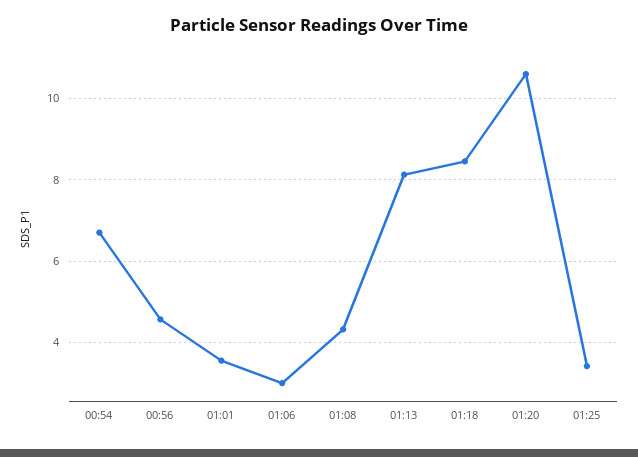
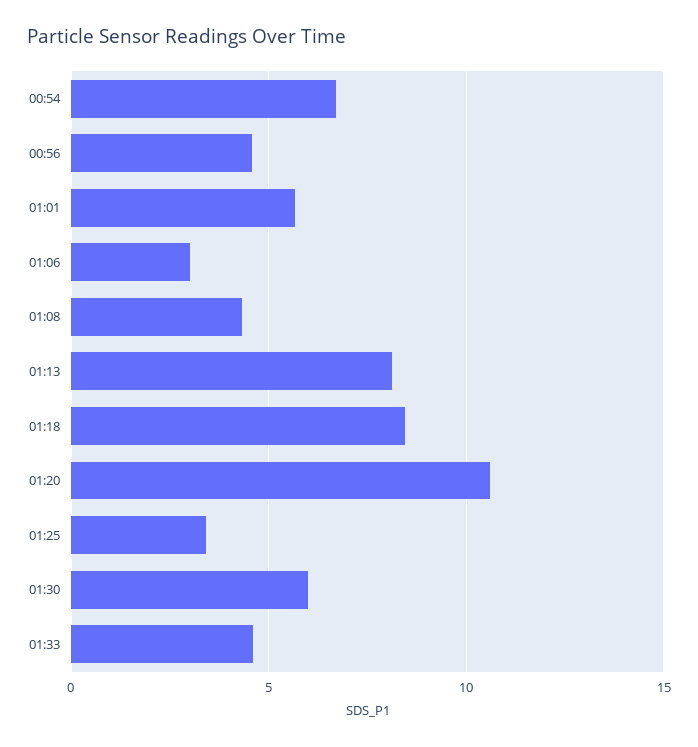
01:01: 3.6 -> 5.5
01:30: none -> 6
01:33: none -> 4.5

